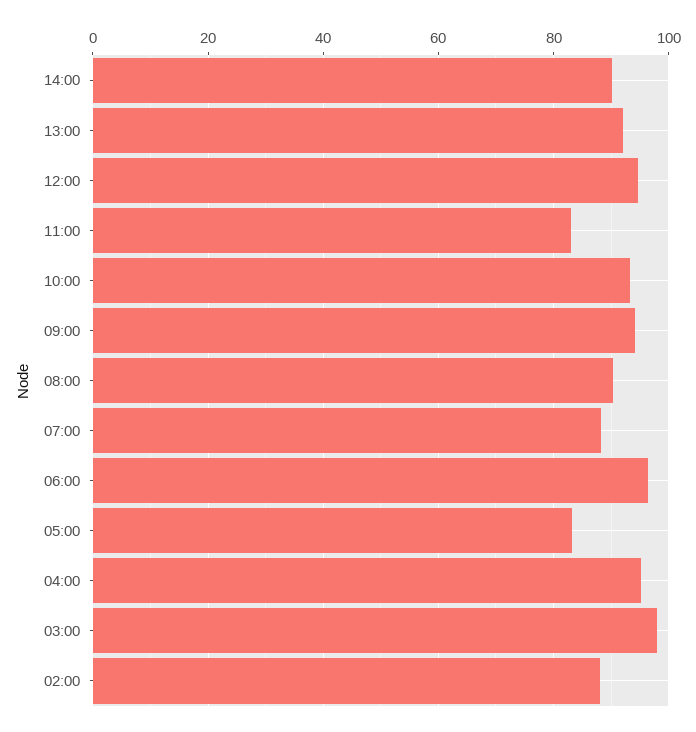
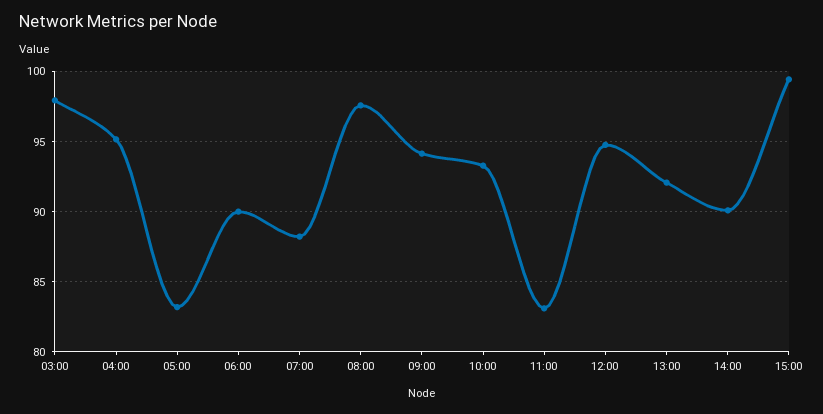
08:00: 90 -> 97.5
06:00: 96 -> 90
02:00: 88 -> none
15:00: none -> 99.5

